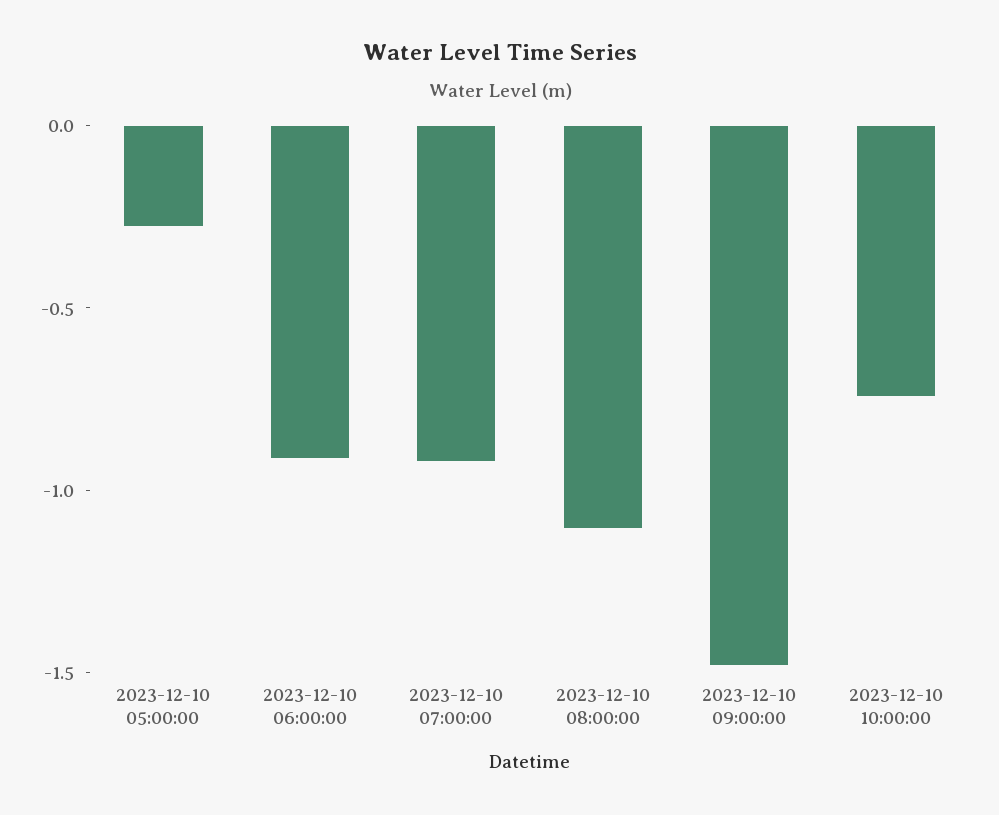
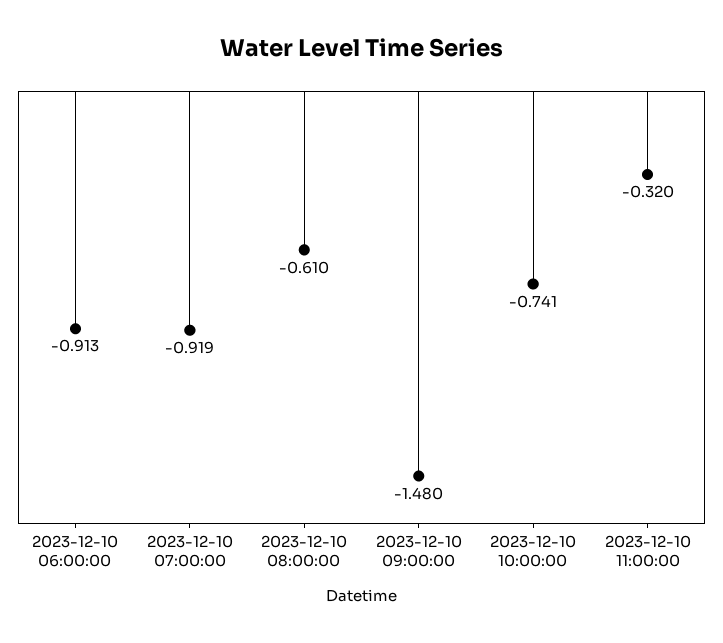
2023-12-10 05:00:00: -0.3 -> none
2023-12-10 08:00:00: -1.1 -> -0.61
2023-12-10 11:00:00: none -> -0.32

